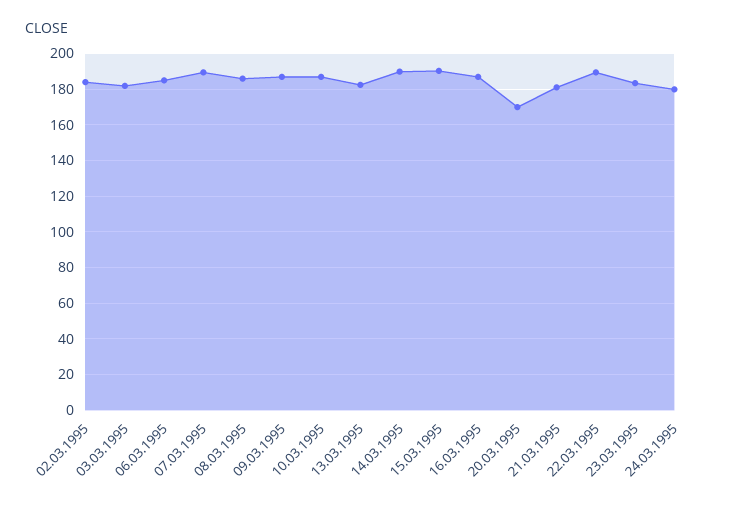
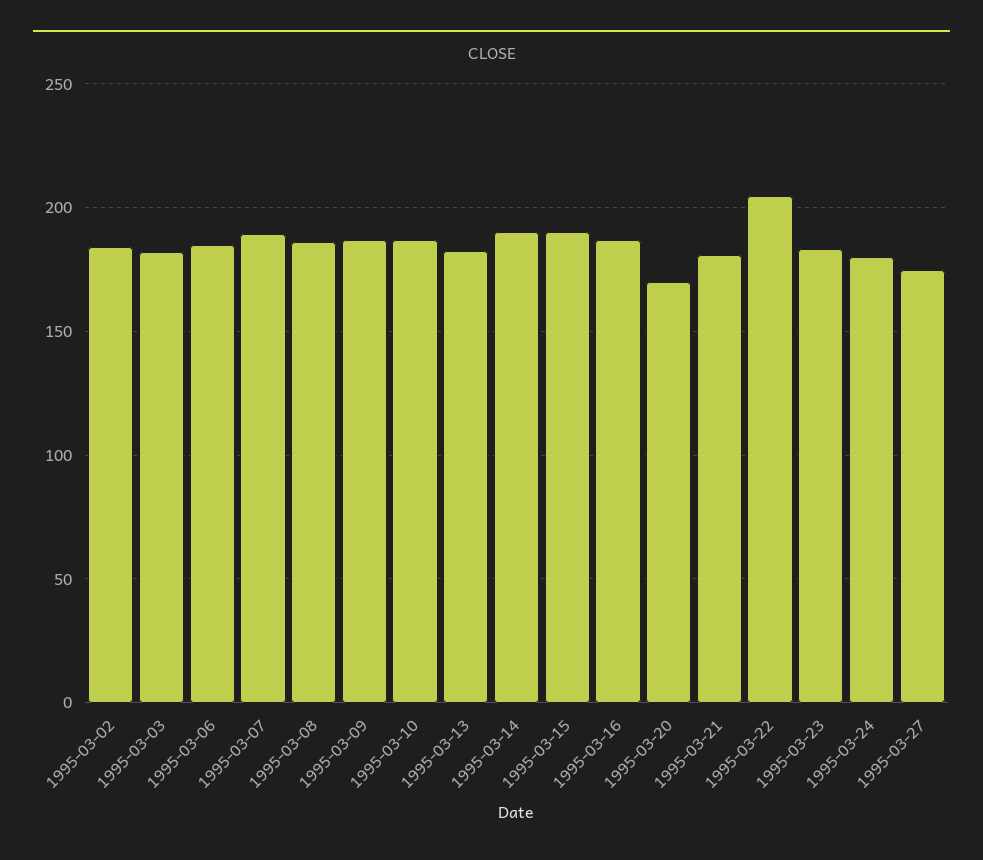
22.03.1995: 190 -> 205
1995-03-27: none -> 175

